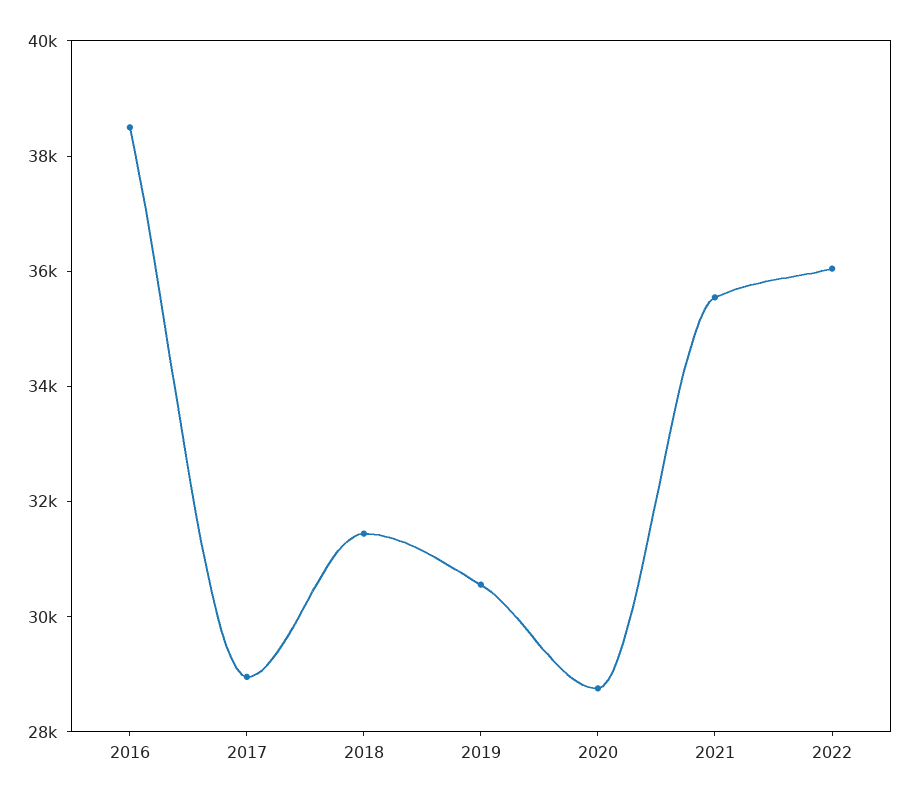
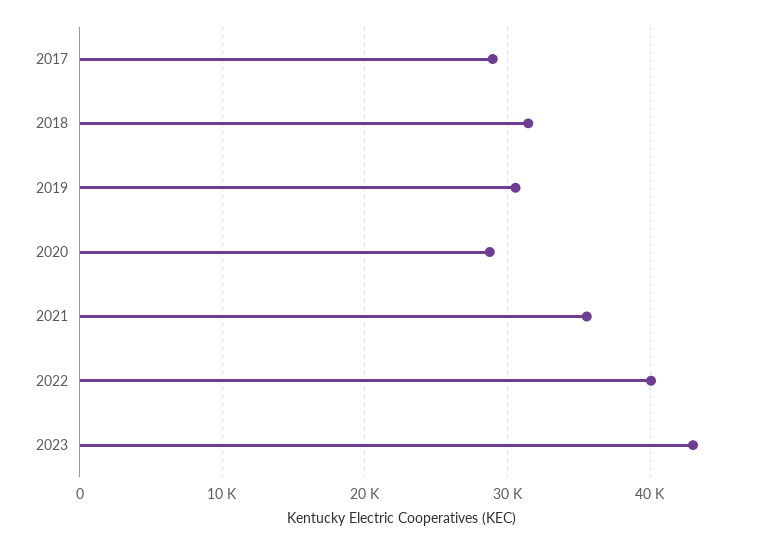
2016: 38500 -> none
2022: 36000 -> 40000
2023: none -> 43000

